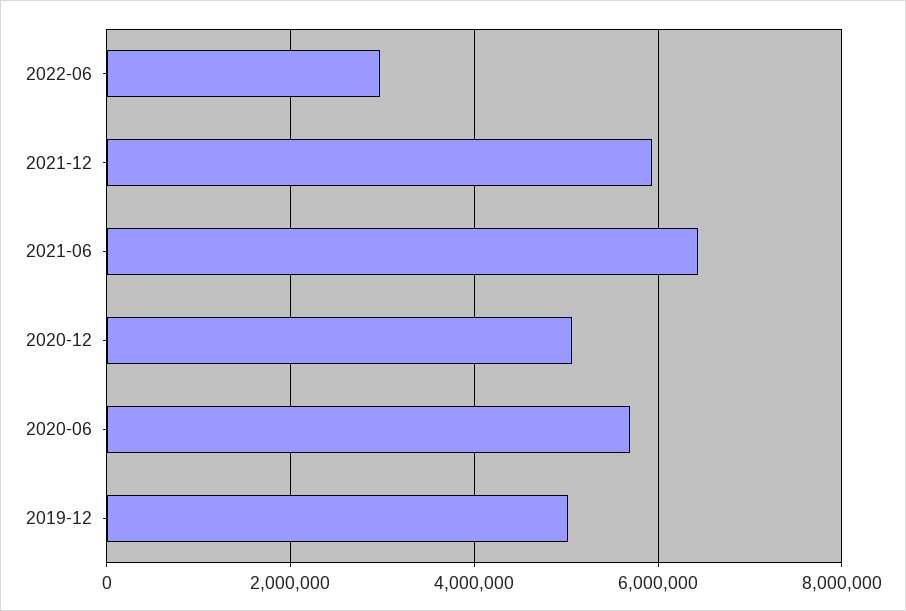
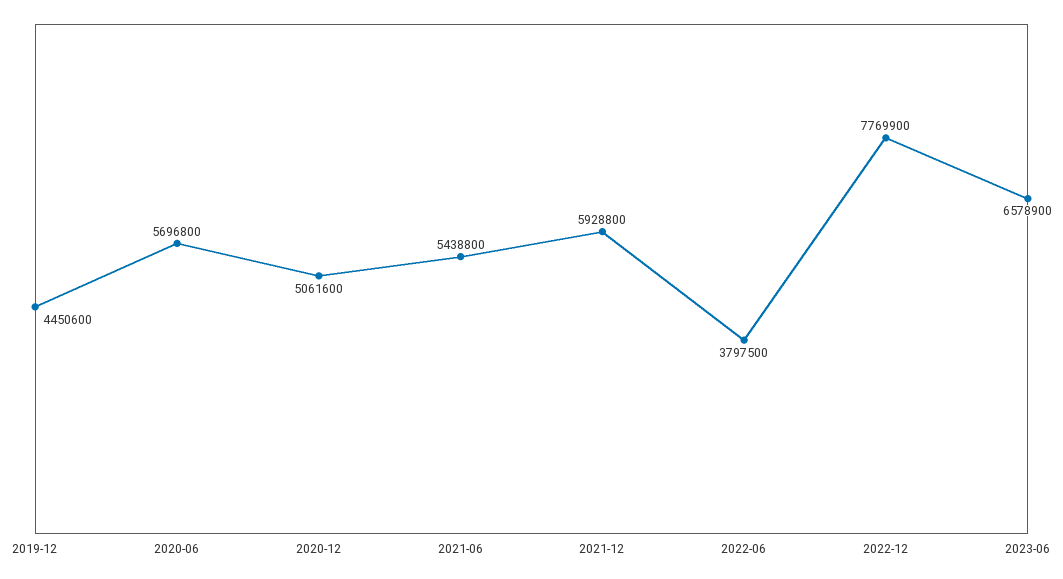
2022-06: 3000000 -> 3797500
2021-06: 6400000 -> 5438800
2019-12: 5000000 -> 4450600
2022-12: none -> 7769900
2023-06: none -> 6578900

